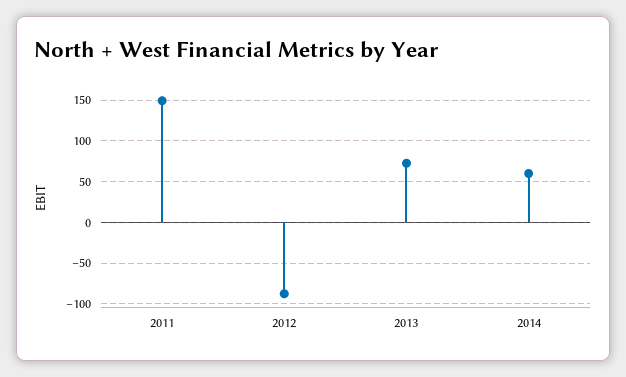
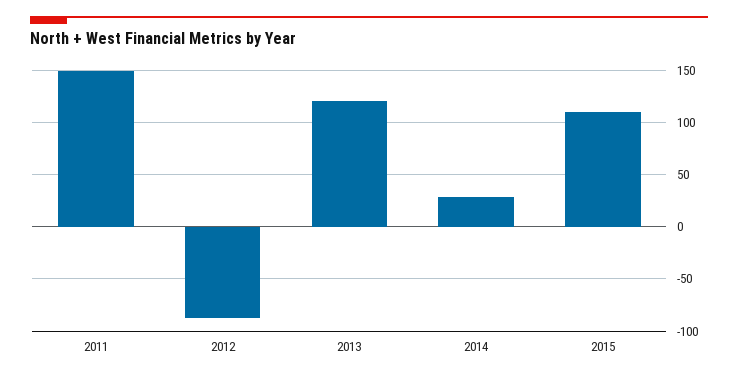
2013: 70 -> 120
2014: 60 -> 30
2015: none -> 110

